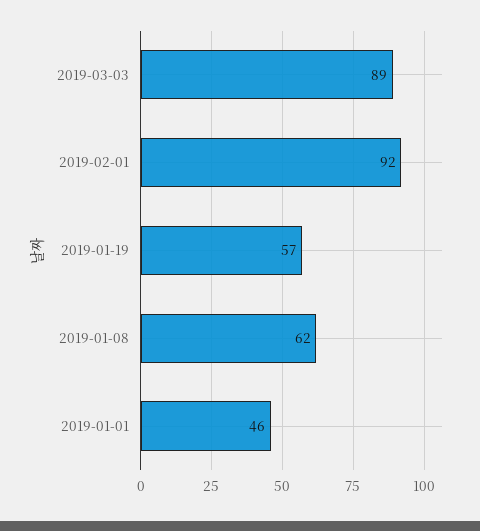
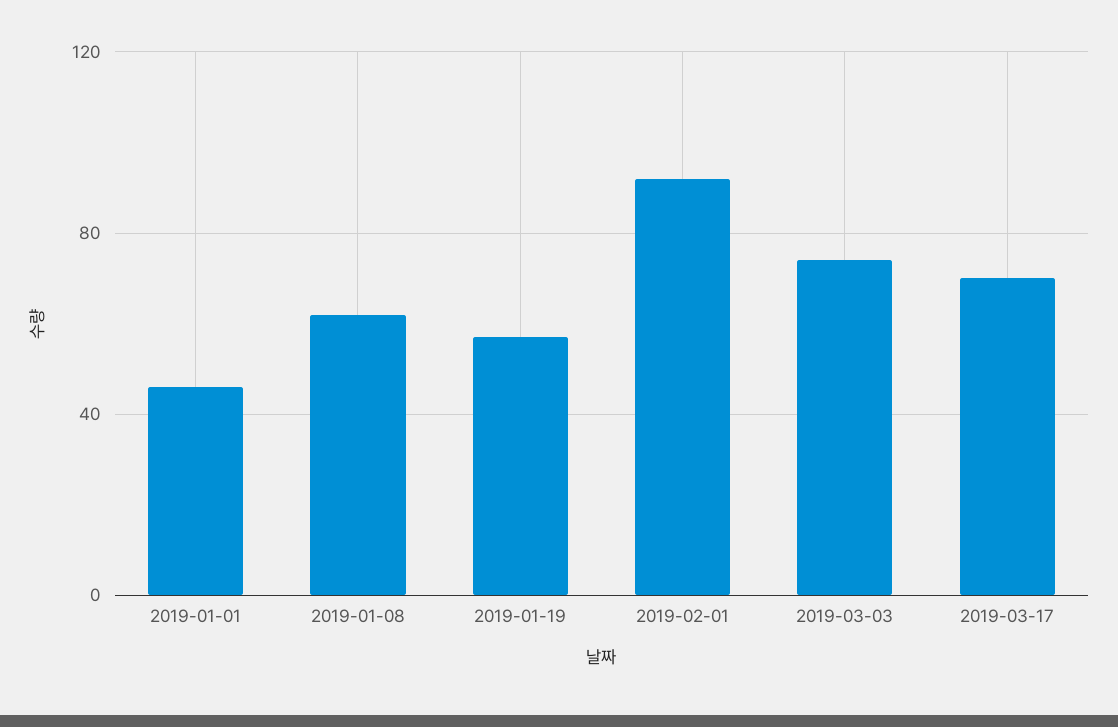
2019-03-03: 89 -> 75
2019-03-17: none -> 70

